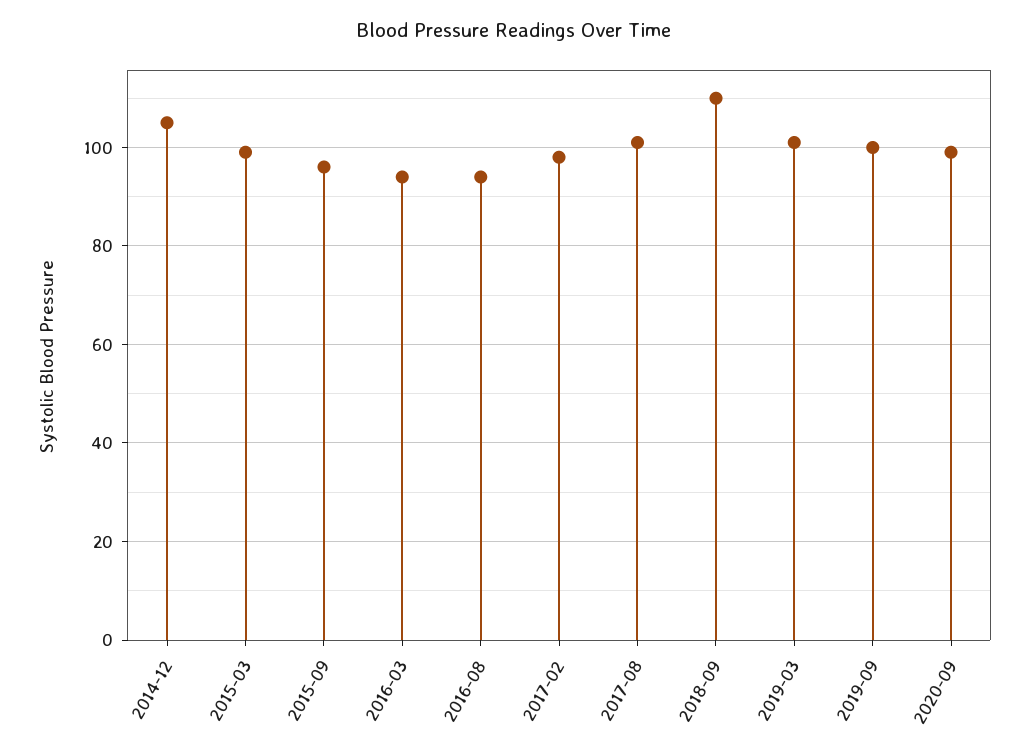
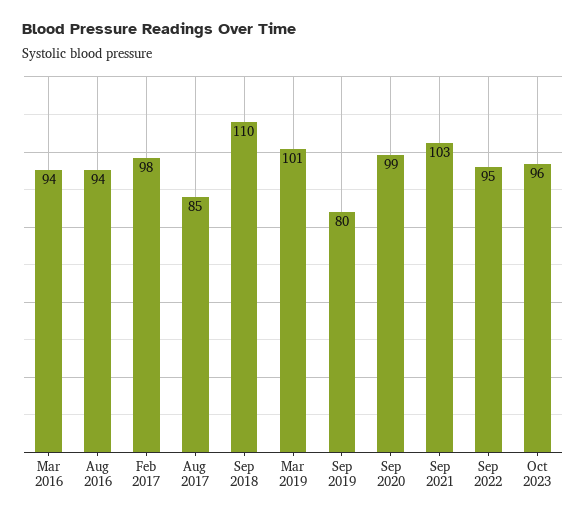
2014-12: 105 -> none
2015-03: 100 -> none
2015-09: 95 -> none
2017-08: 100 -> 85
2019-09: 100 -> 80
Sep 2021: none -> 103
Sep 2022: none -> 95
Oct 2023: none -> 96

